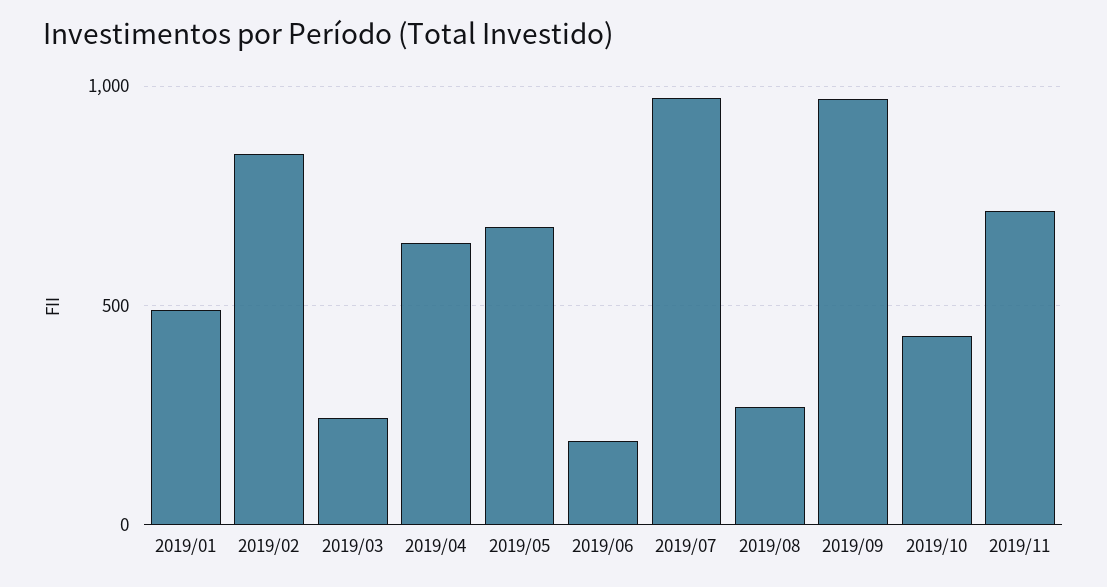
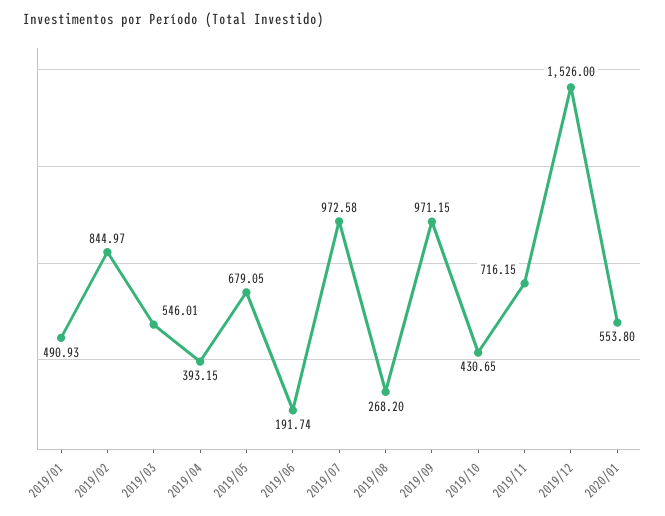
2019/03: 250 -> 546.01
2019/04: 650 -> 393.15
2019/12: none -> 1526
2020/01: none -> 553.8

